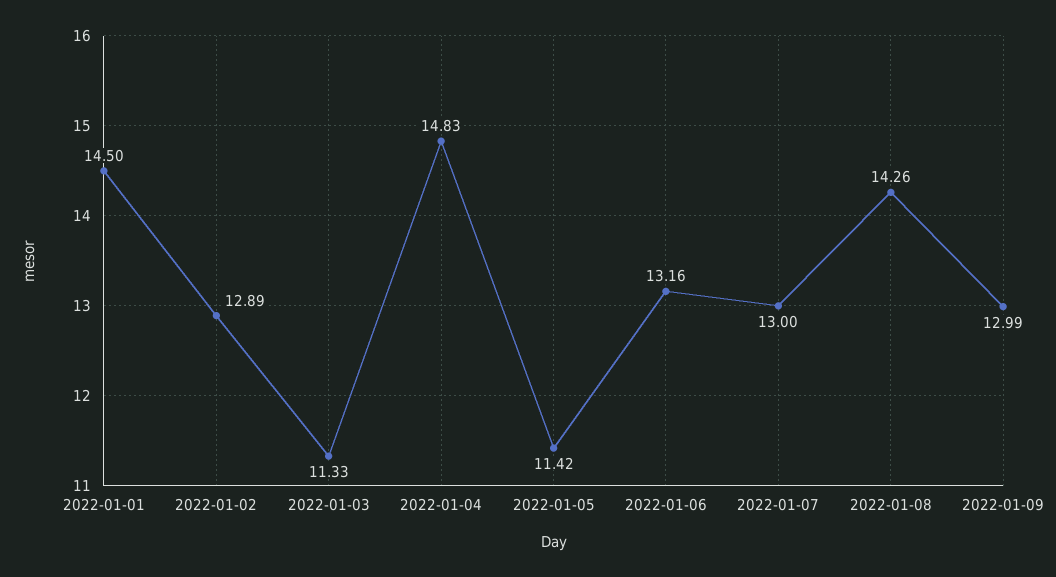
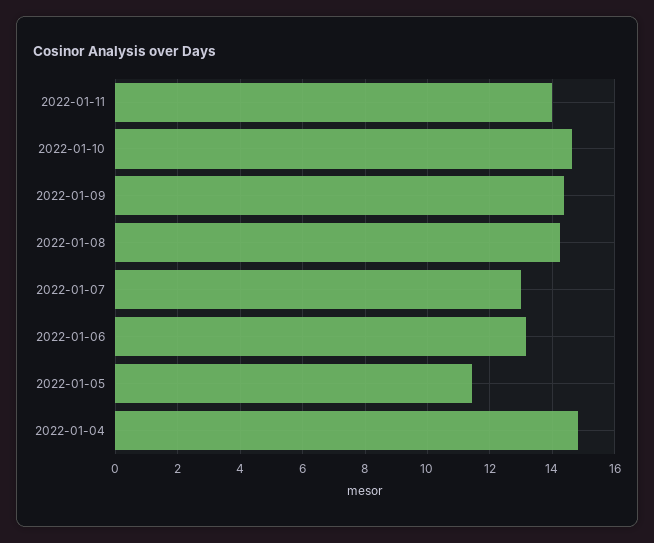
2022-01-01: 14.5 -> none
2022-01-02: 12.89 -> none
2022-01-03: 11.33 -> none
2022-01-09: 12.99 -> 14.4
2022-01-11: none -> 14
2022-01-10: none -> 14.6

